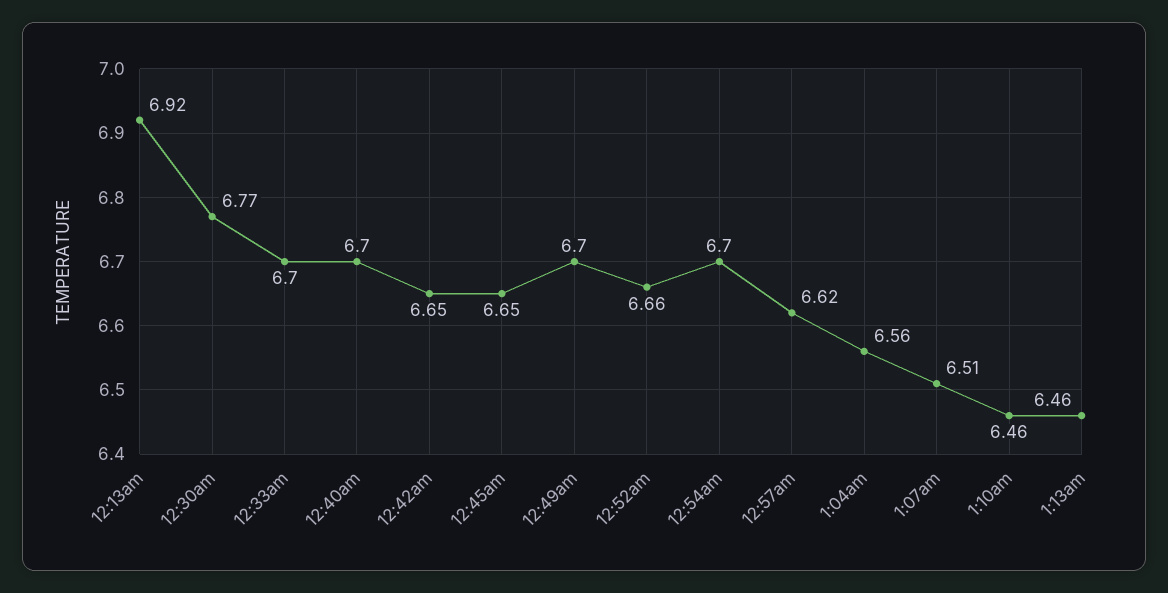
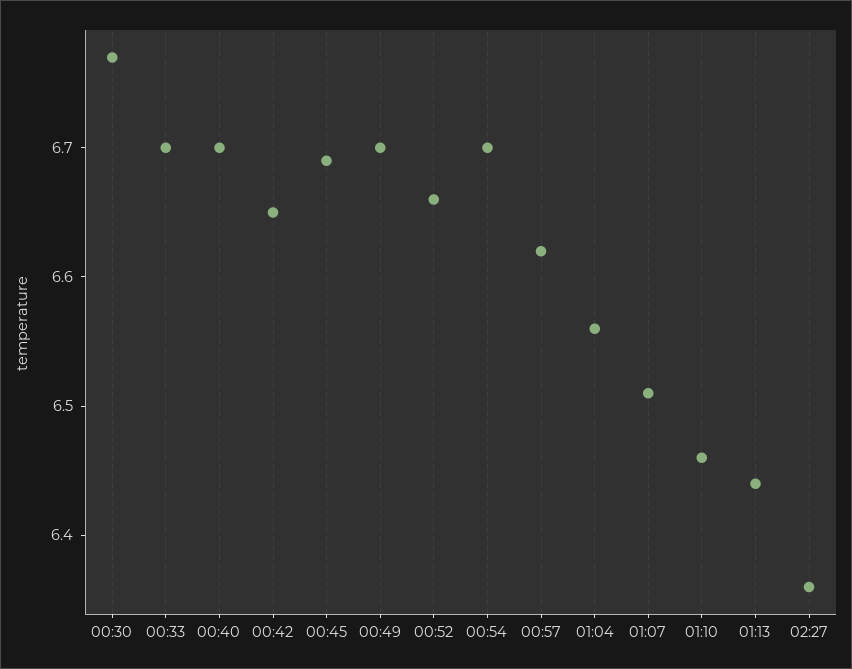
12:13am: 6.92 -> none
12:45am: 6.65 -> 6.69
1:13am: 6.46 -> 6.44
02:27: none -> 6.36

